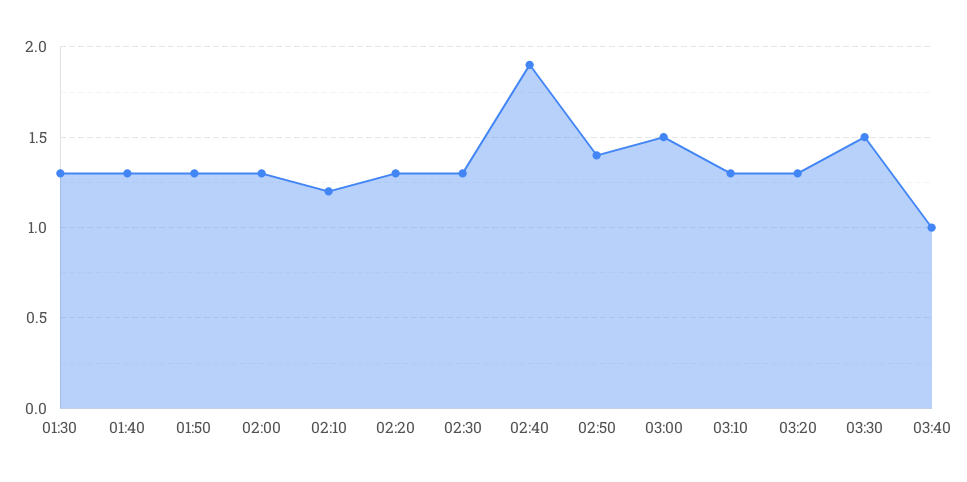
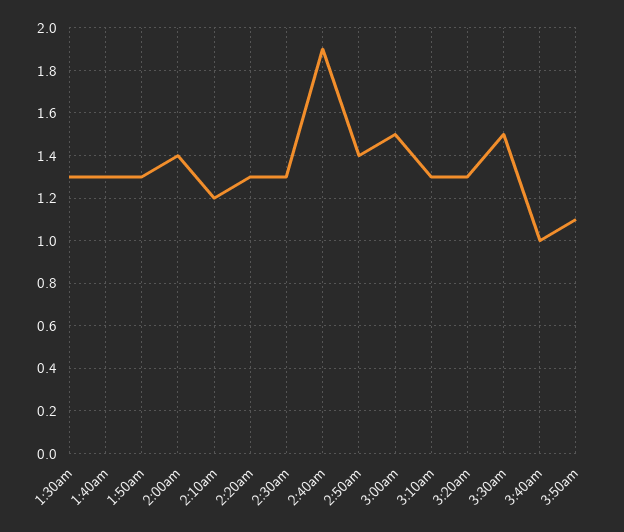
02:00: 1.3 -> 1.4
3:50am: none -> 1.1

